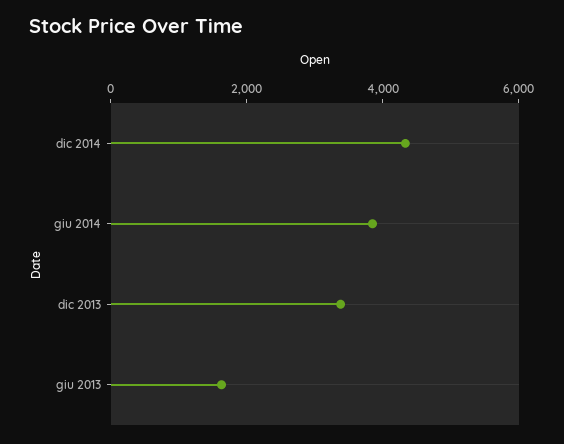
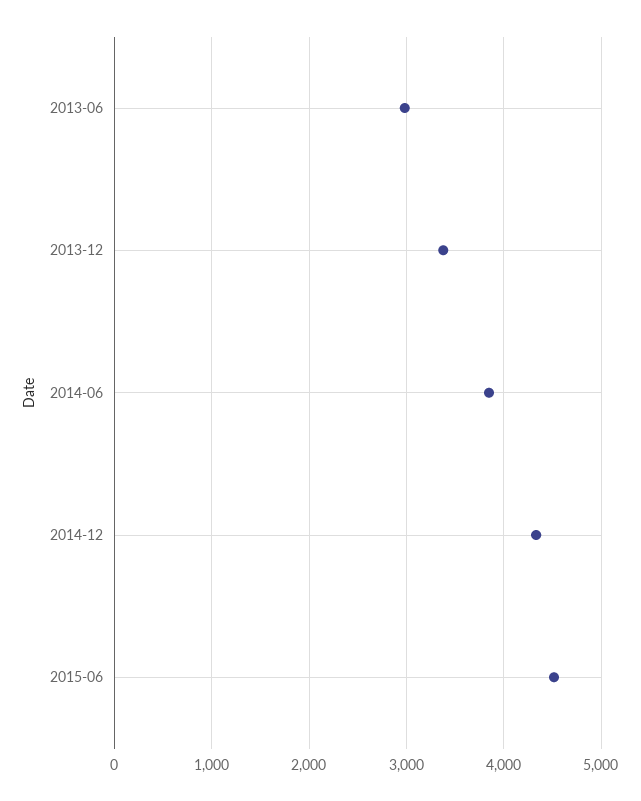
giu 2013: 1500 -> 3000
2015-06: none -> 4500

